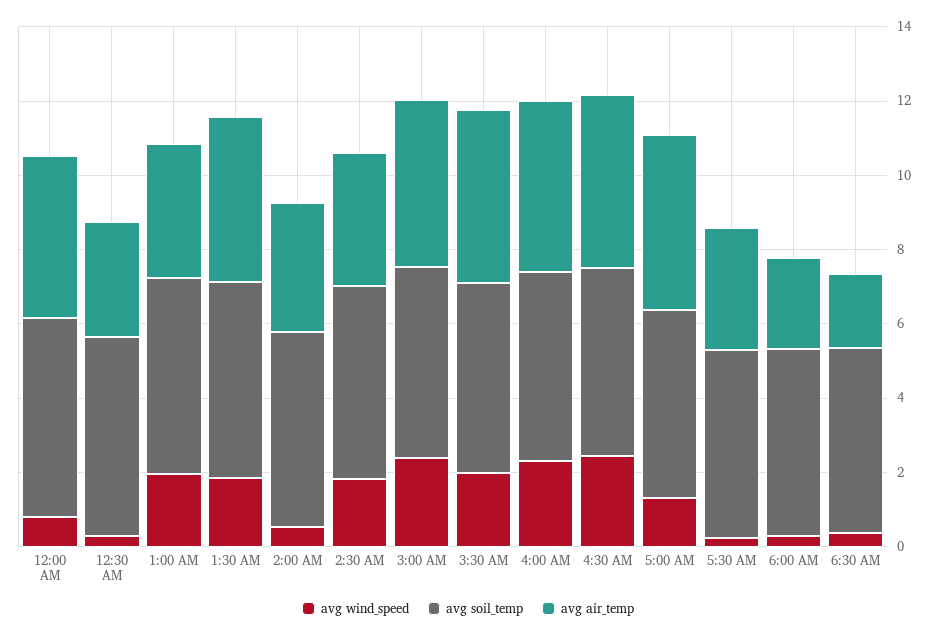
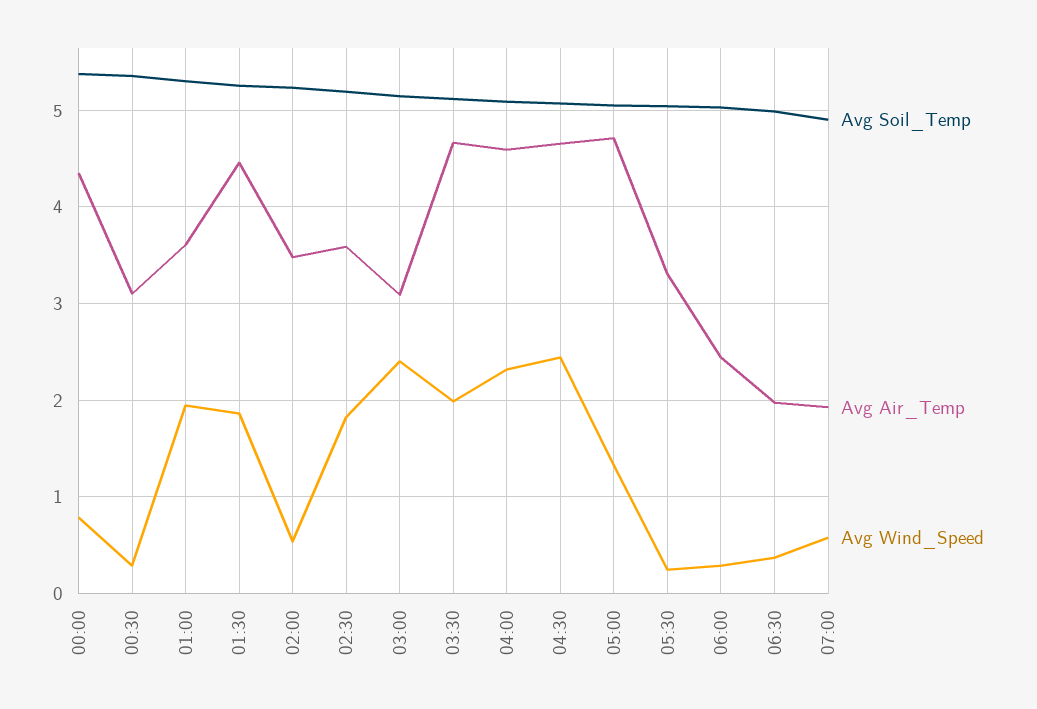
avg air_temp, 3:00 AM: 4.5 -> 3.1
avg soil_temp, 07:00: none -> 4.9
avg air_temp, 07:00: none -> 1.9
avg wind_speed, 07:00: none -> 0.6

